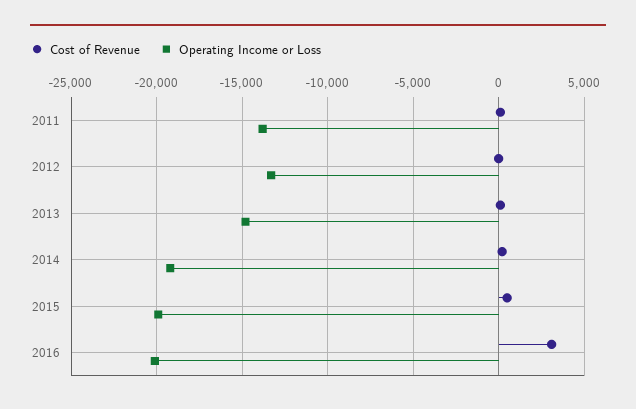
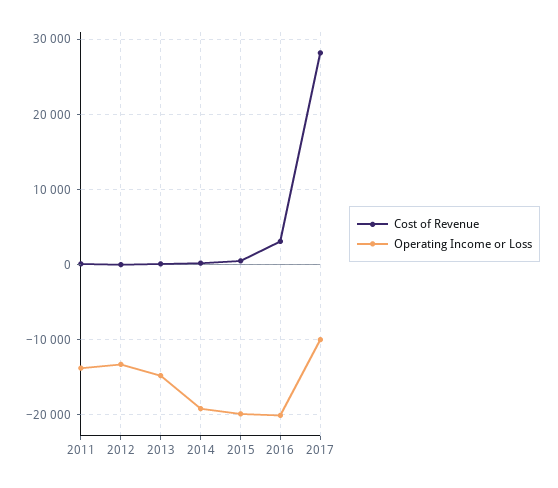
Cost of Revenue, 2017: none -> 28000
Operating Income or Loss, 2017: none -> -10000

